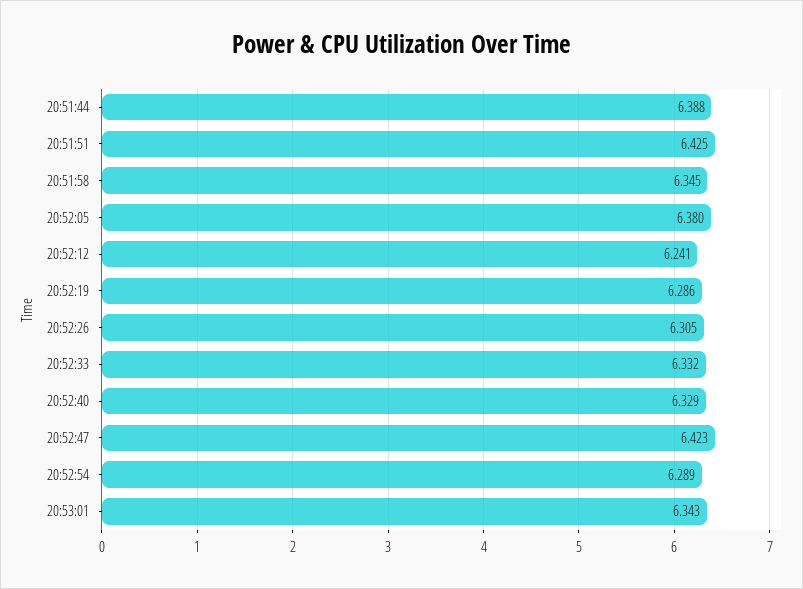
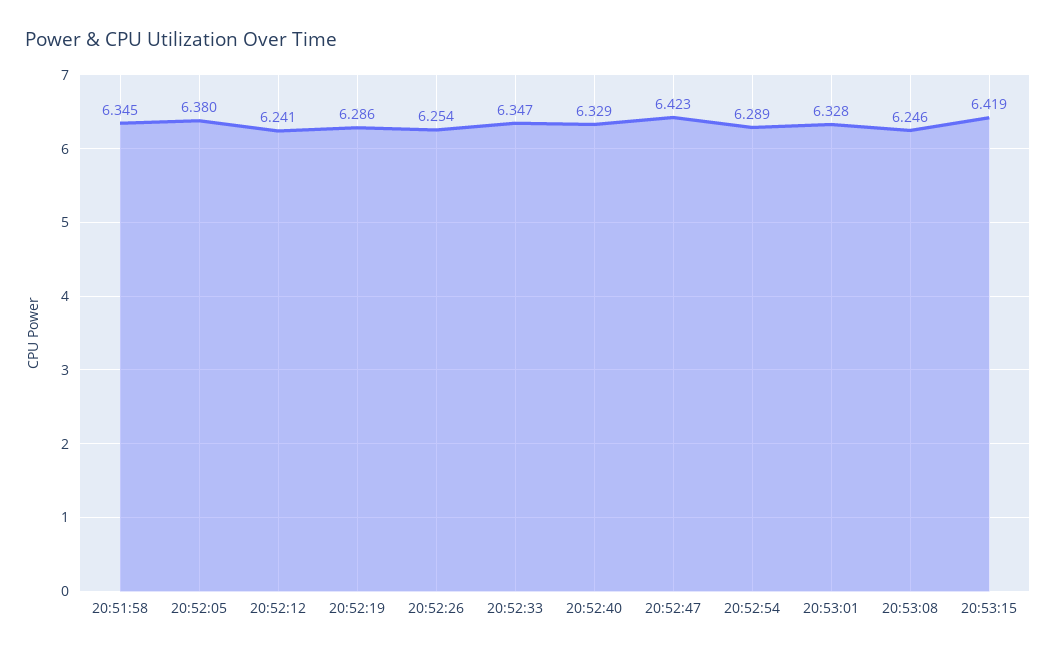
20:51:44: 6.388 -> none
20:51:51: 6.425 -> none
20:52:26: 6.305 -> 6.254
20:52:33: 6.332 -> 6.347
20:53:01: 6.343 -> 6.328
20:53:08: none -> 6.246
20:53:15: none -> 6.419

